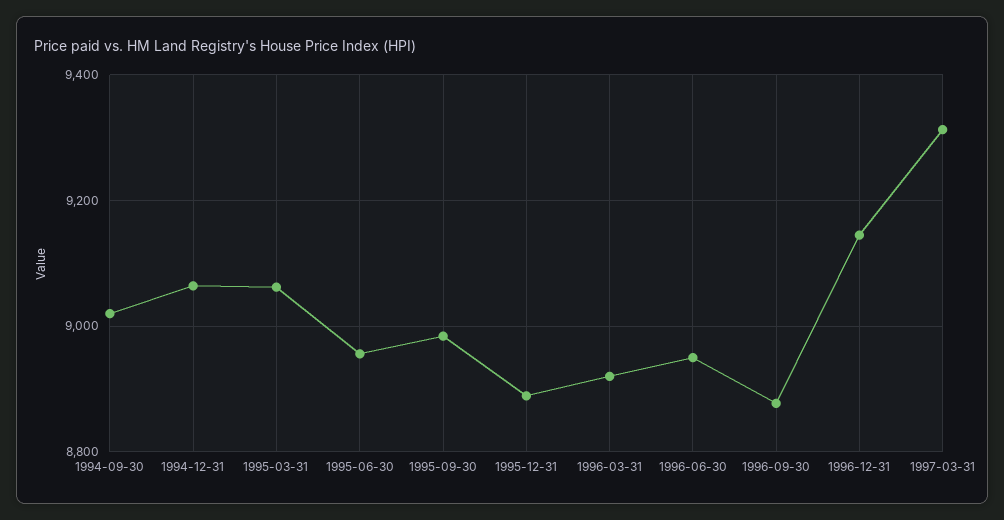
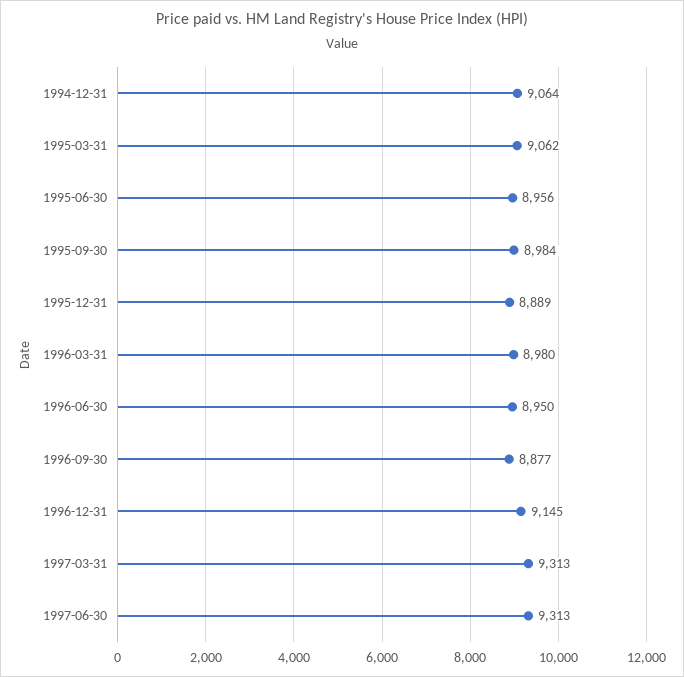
1994-09-30: 9020 -> none
1996-03-31: 8920 -> 8980
1997-06-30: none -> 9313

